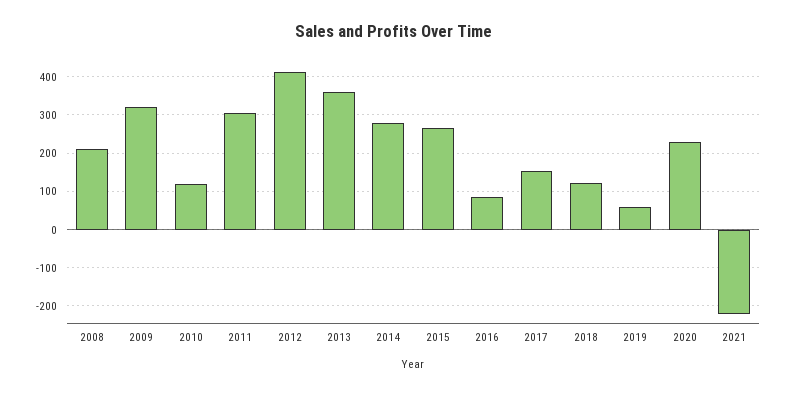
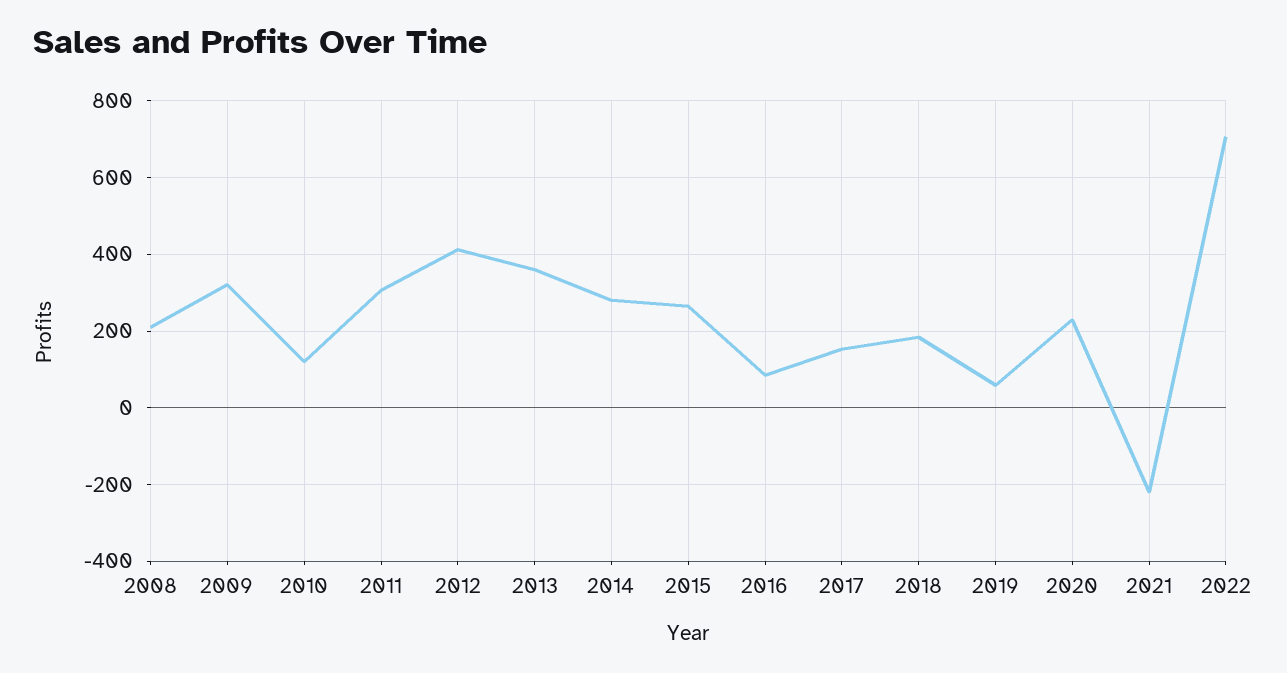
2018: 120 -> 180
2022: none -> 700

